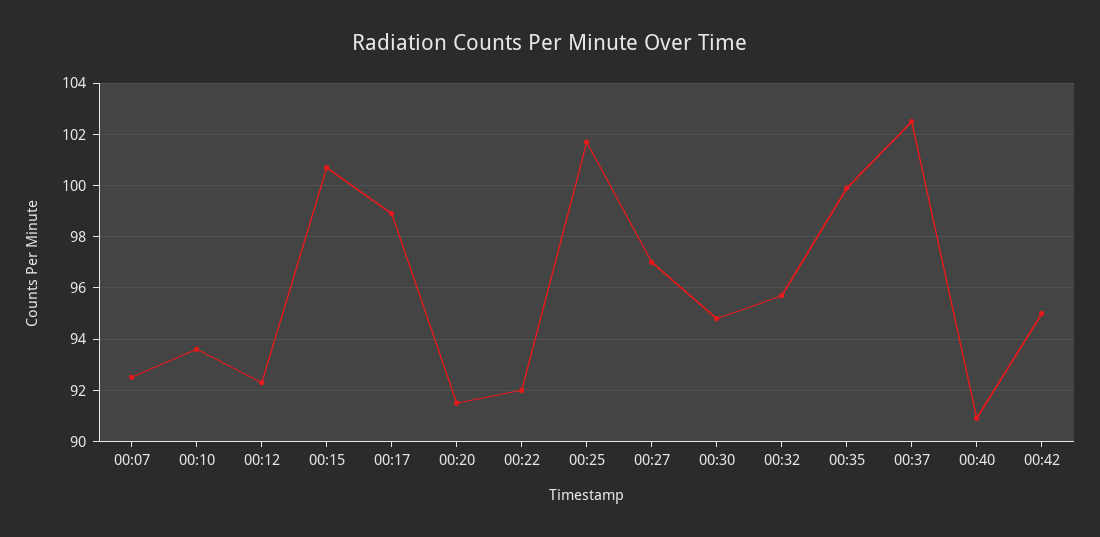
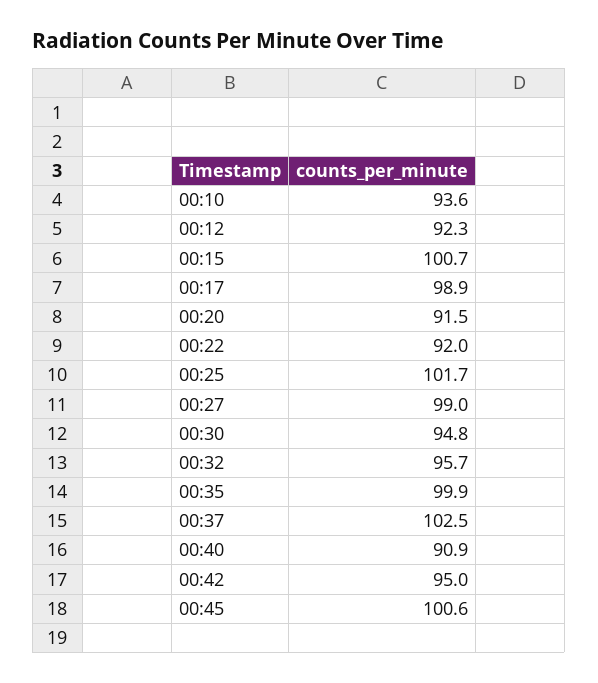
00:07: 92.5 -> none
00:27: 97 -> 99
00:45: none -> 100.6

